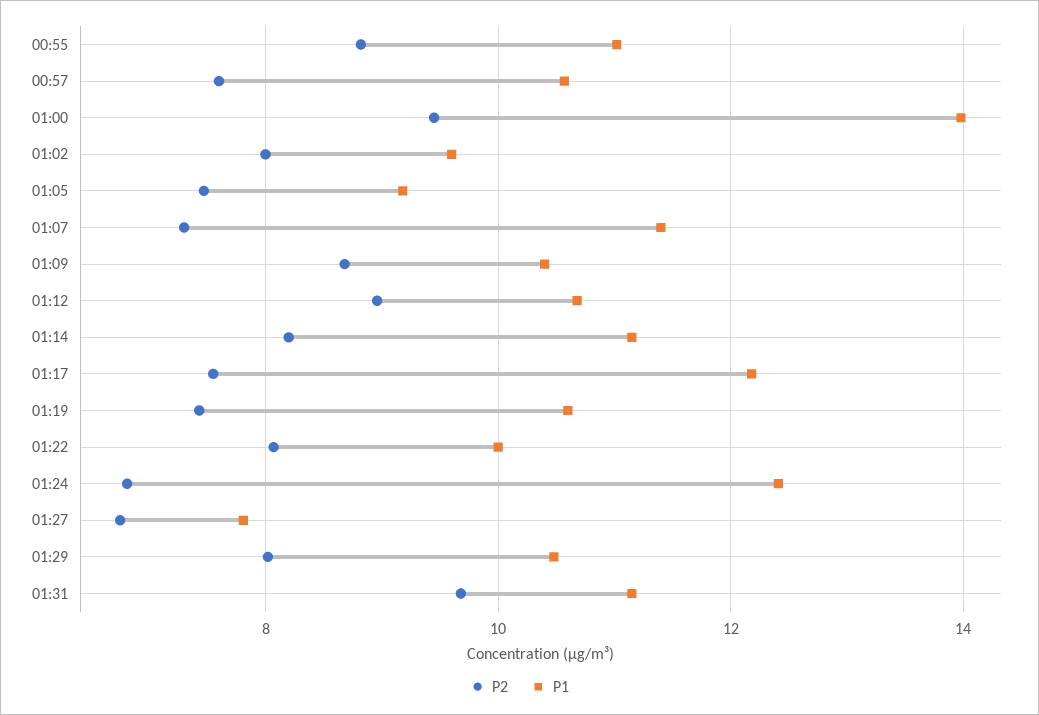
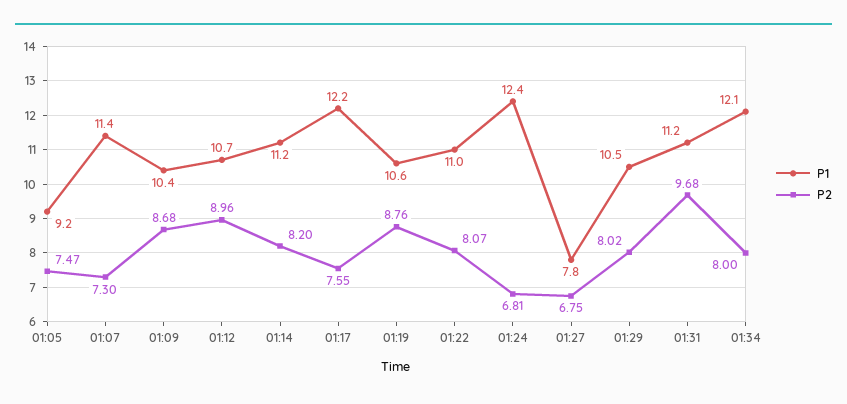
P2, 00:55: 8.8 -> none
P1, 00:55: 11 -> none
P2, 00:57: 7.6 -> none
P1, 00:57: 10.6 -> none
P2, 01:00: 9.4 -> none
P1, 01:00: 14 -> none
P2, 01:02: 8 -> none
P1, 01:02: 9.6 -> none
P2, 01:19: 7.4 -> 8.76
P1, 01:22: 10 -> 11
P1, 01:34: none -> 12.1
P2, 01:34: none -> 8

